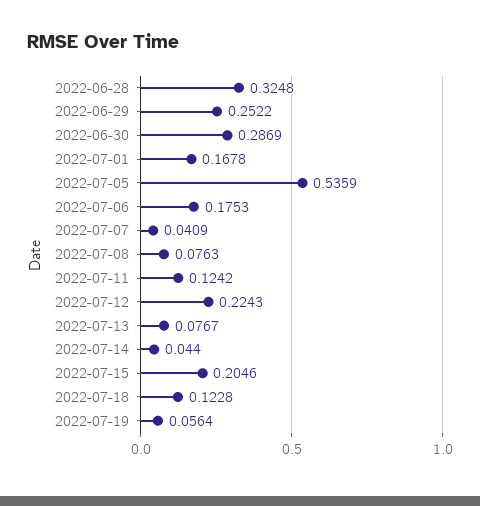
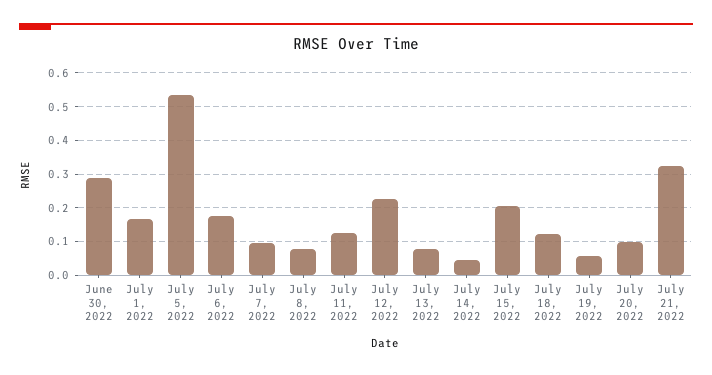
2022-06-28: 0.3248 -> none
2022-06-29: 0.2522 -> none
2022-07-07: 0.0409 -> 0.1
July 20, 2022: none -> 0.1
July 21, 2022: none -> 0.32

